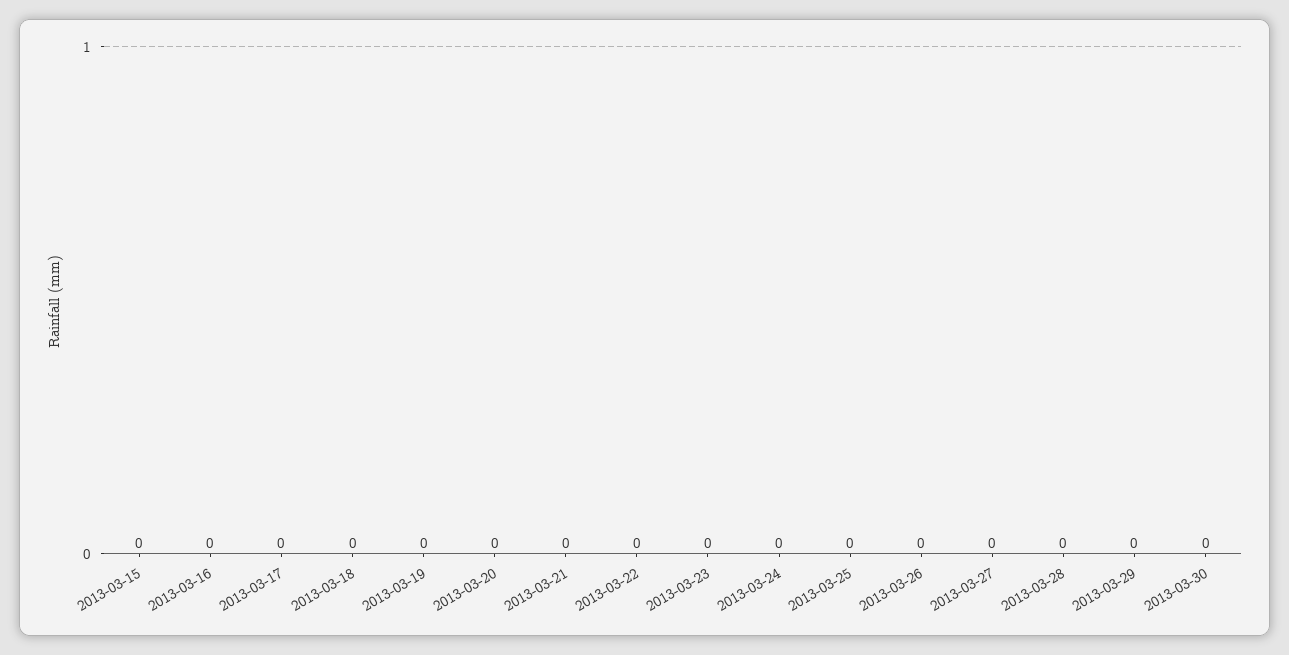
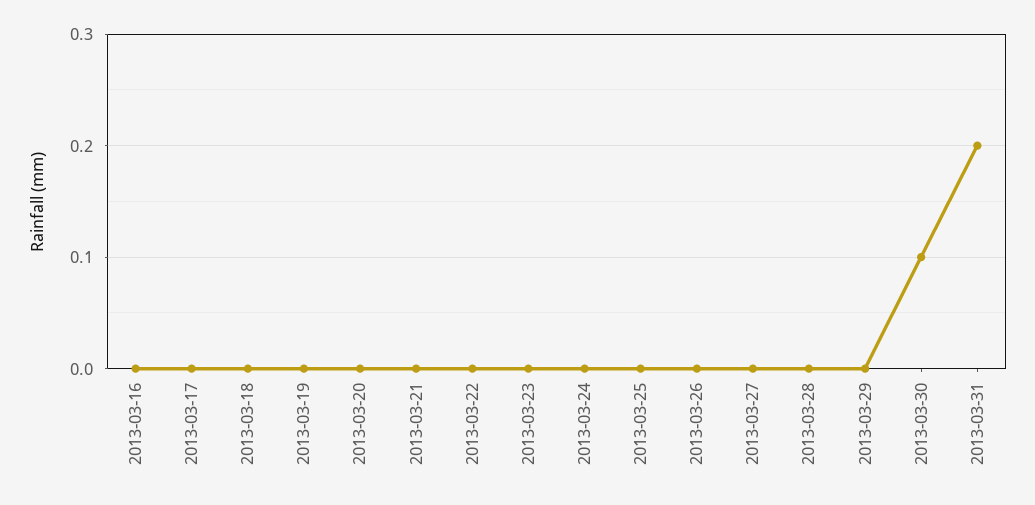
2013-03-15: 0 -> none
2013-03-30: 0 -> 0.1
2013-03-31: none -> 0.2

